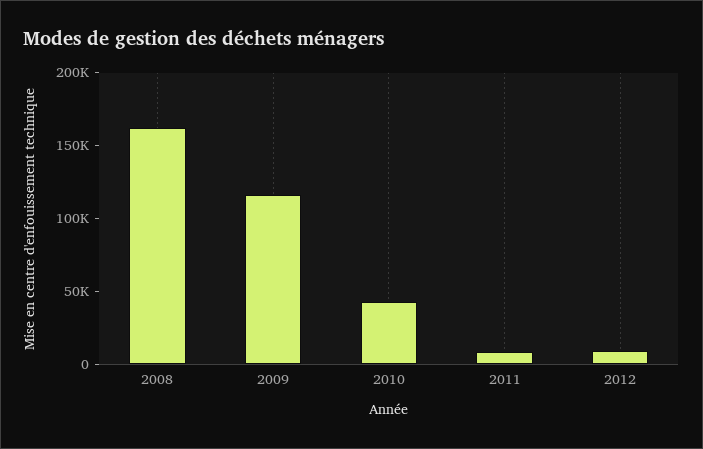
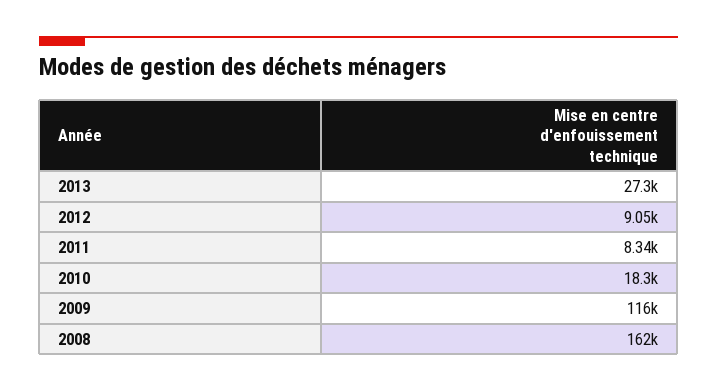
2010: 40000 -> 18300
2013: none -> 27300

